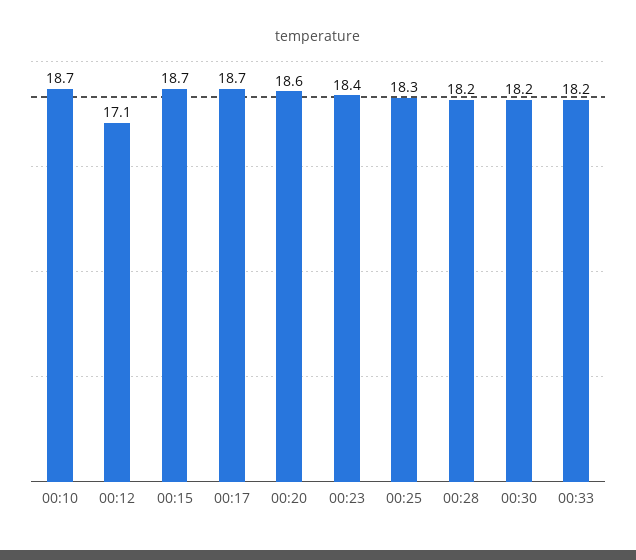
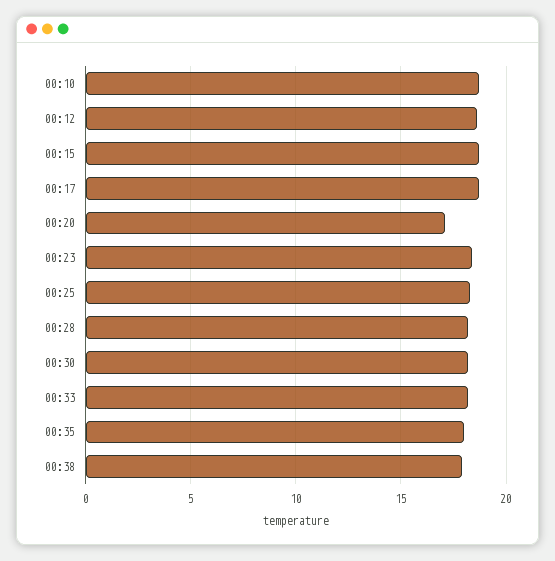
00:12: 17.1 -> 18.5
00:20: 18.6 -> 17
00:35: none -> 18
00:38: none -> 18

